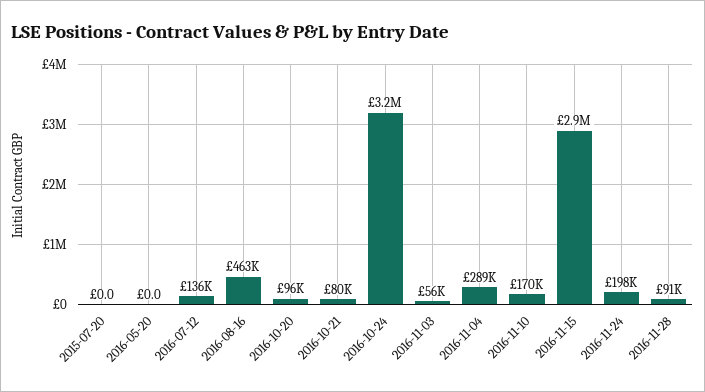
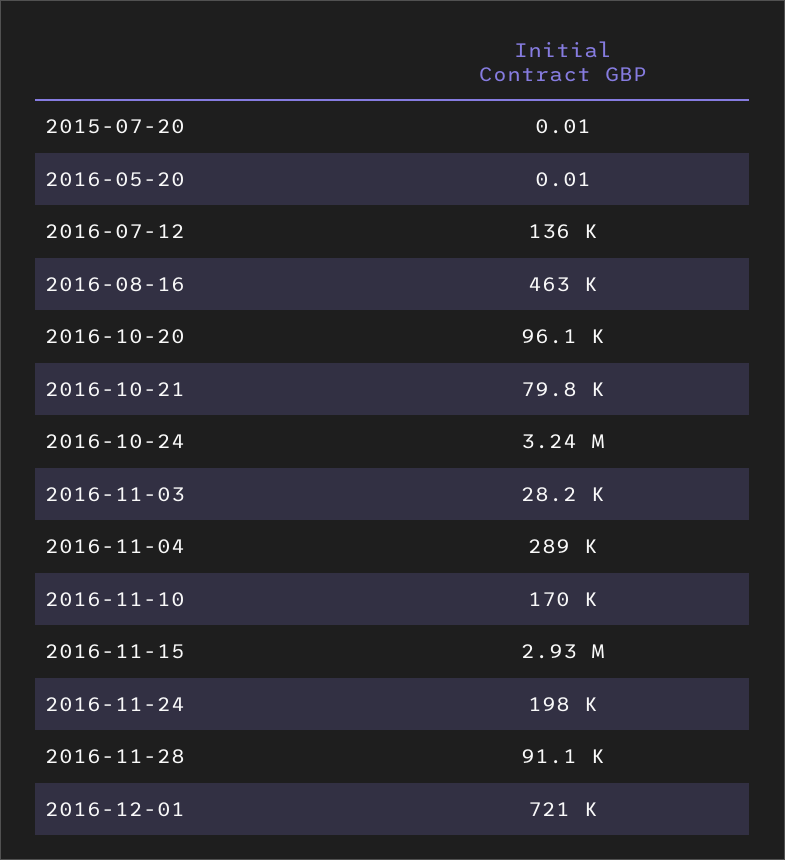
2016-11-03: 56000 -> 28200
2016-12-01: none -> 721000

